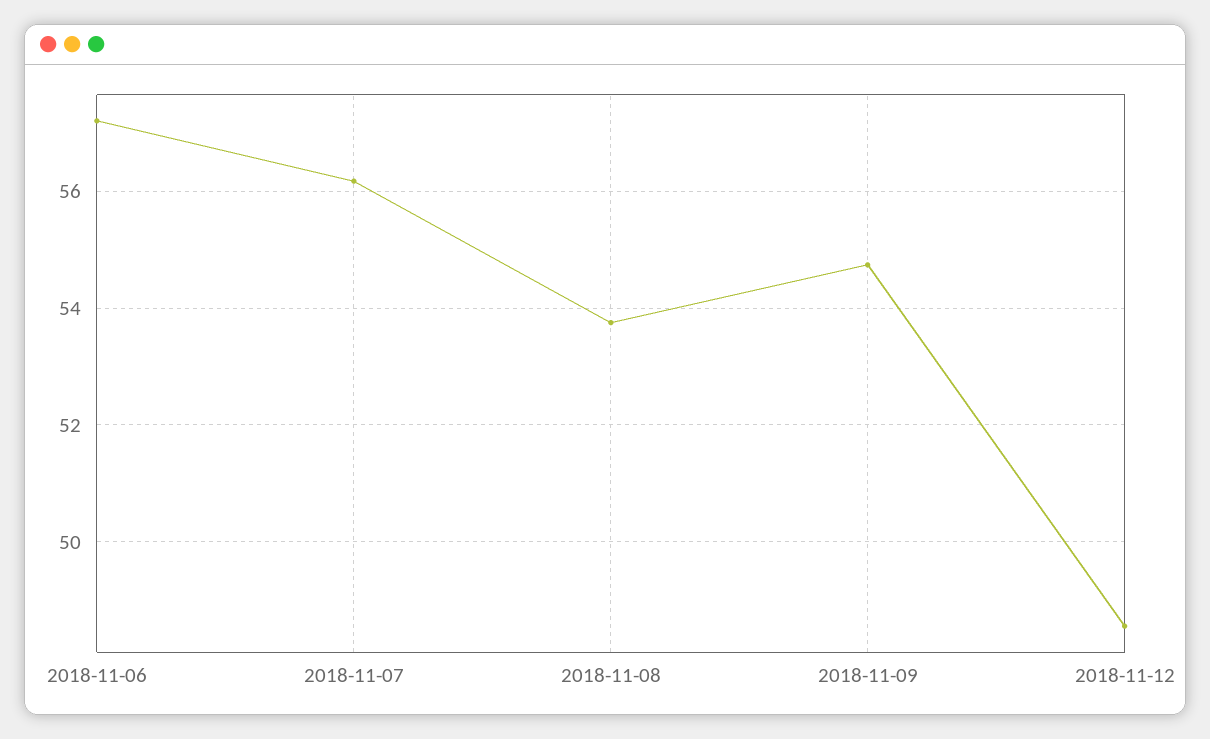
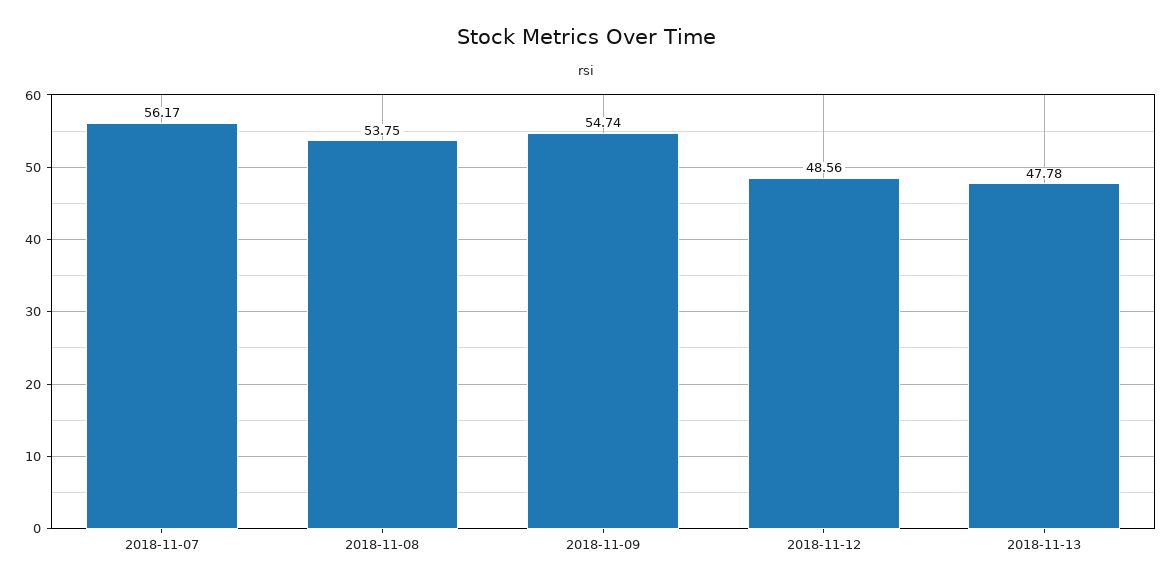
2018-11-06: 57.2 -> none
2018-11-13: none -> 47.78

